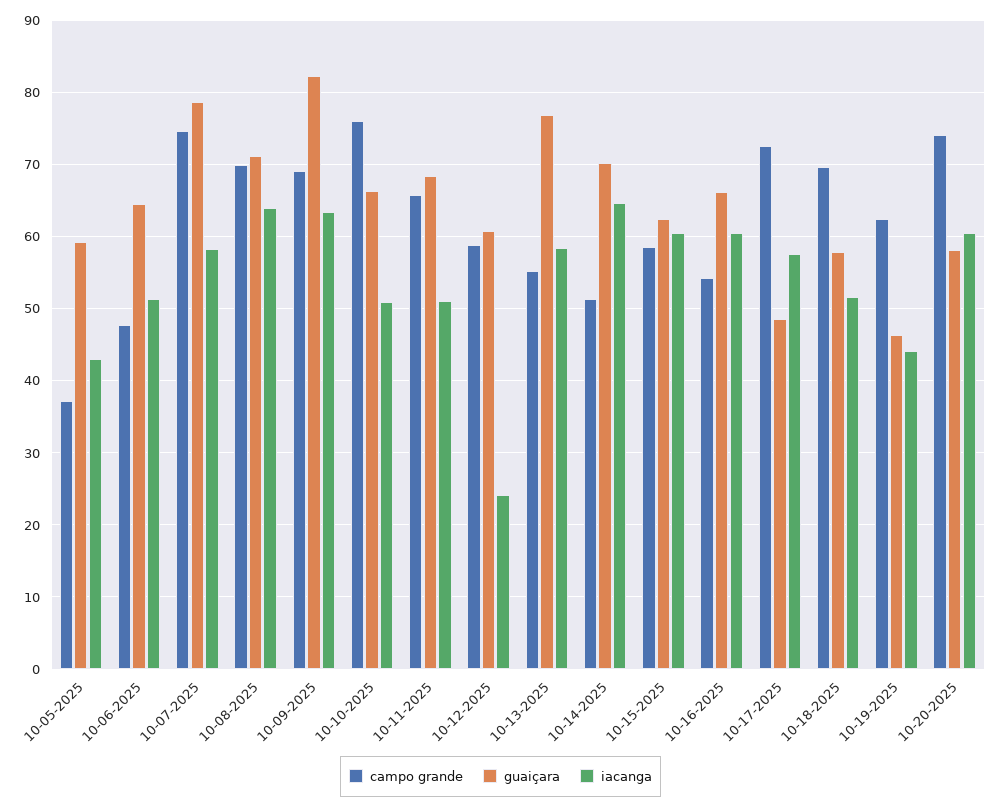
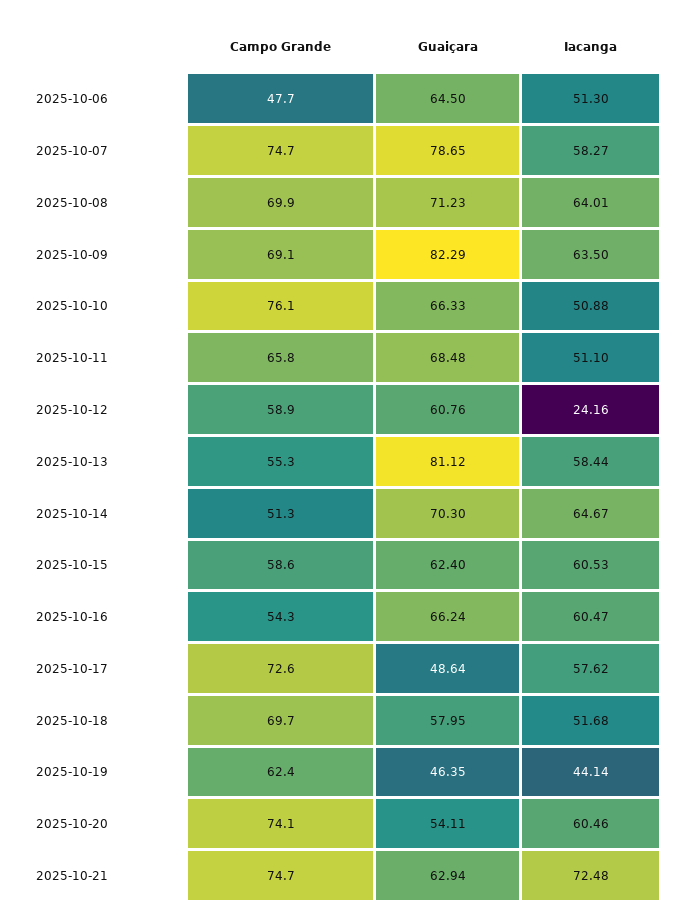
campo grande, 10-05-2025: 37 -> none
guaiçara, 10-05-2025: 59 -> none
iacanga, 10-05-2025: 43 -> none
guaiçara, 10-13-2025: 77 -> 81.12
guaiçara, 10-20-2025: 58 -> 54.11
campo grande, 2025-10-21: none -> 74.7
guaiçara, 2025-10-21: none -> 62.94
iacanga, 2025-10-21: none -> 72.48

